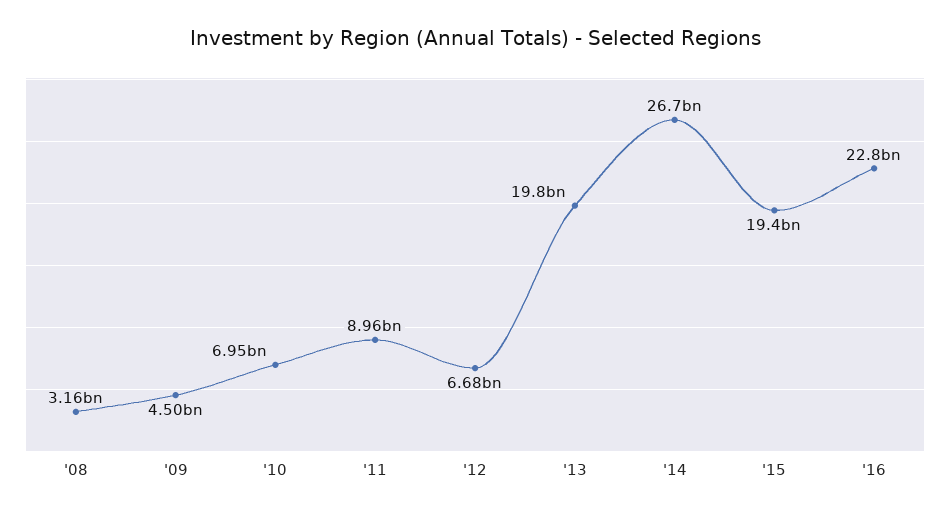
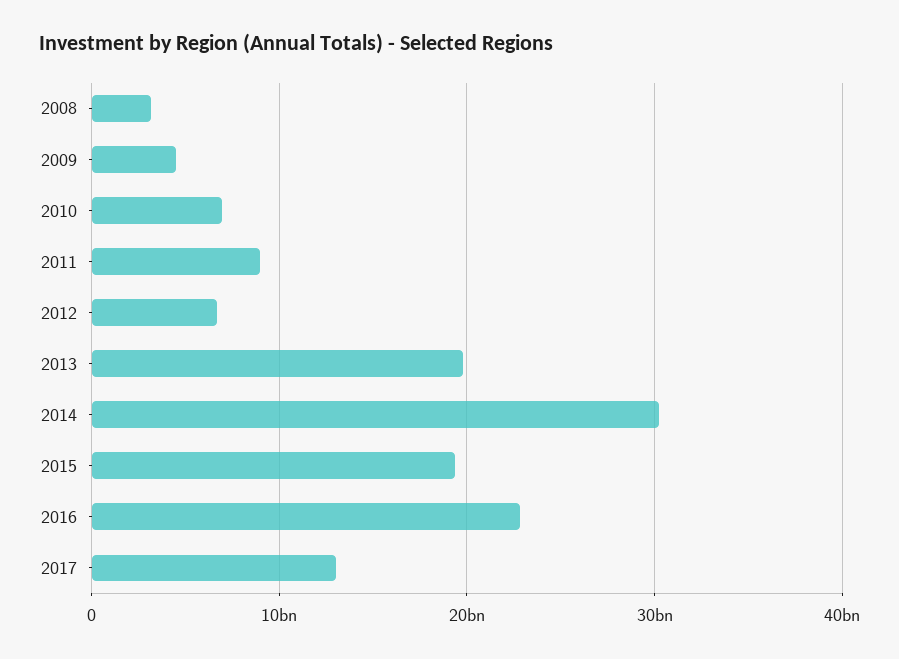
'14: 26700000000 -> 30000000000
2017: none -> 13000000000

